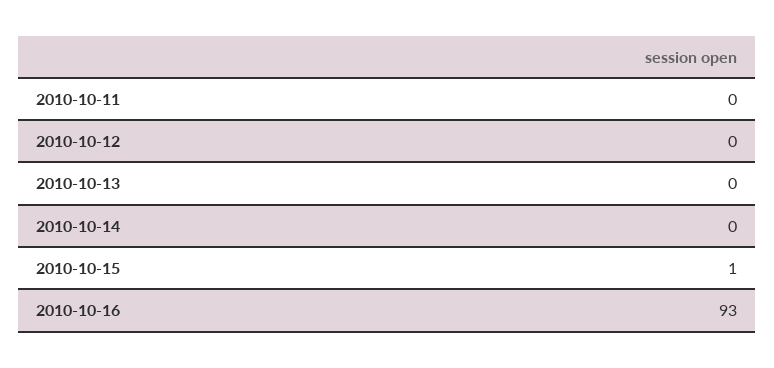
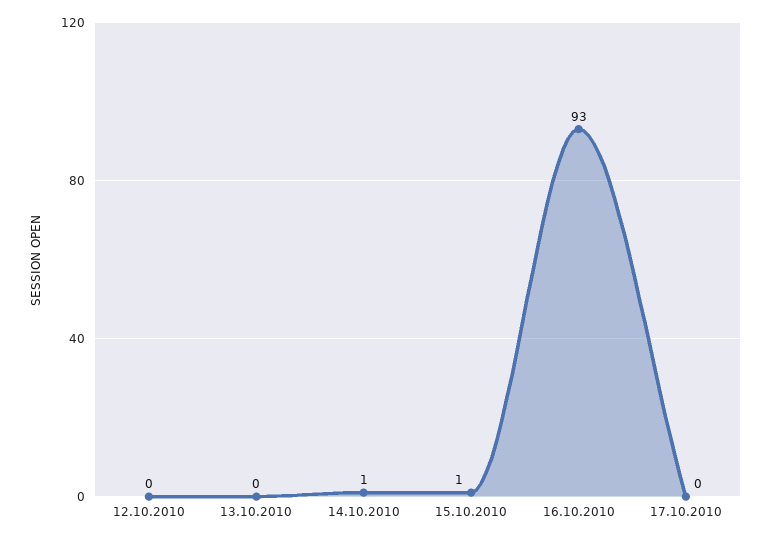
2010-10-11: 0 -> none
2010-10-14: 0 -> 1
17.10.2010: none -> 0

